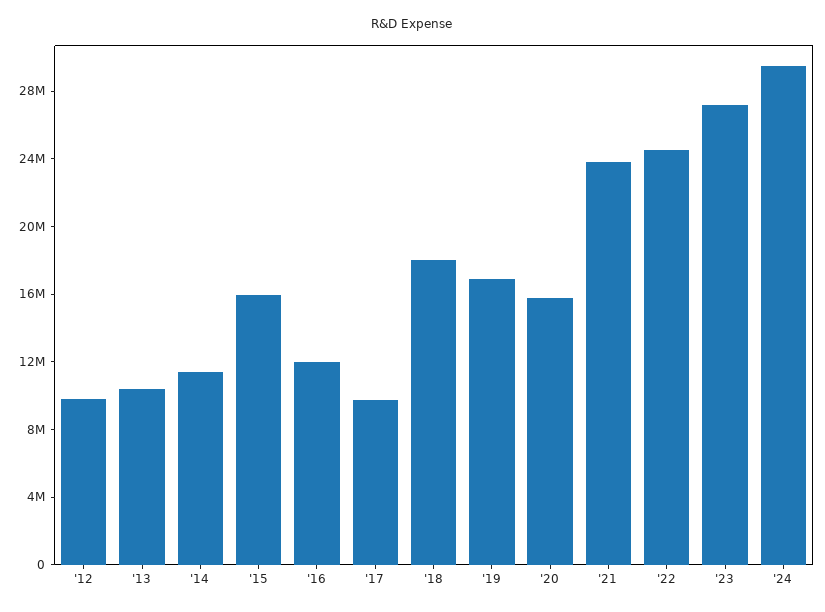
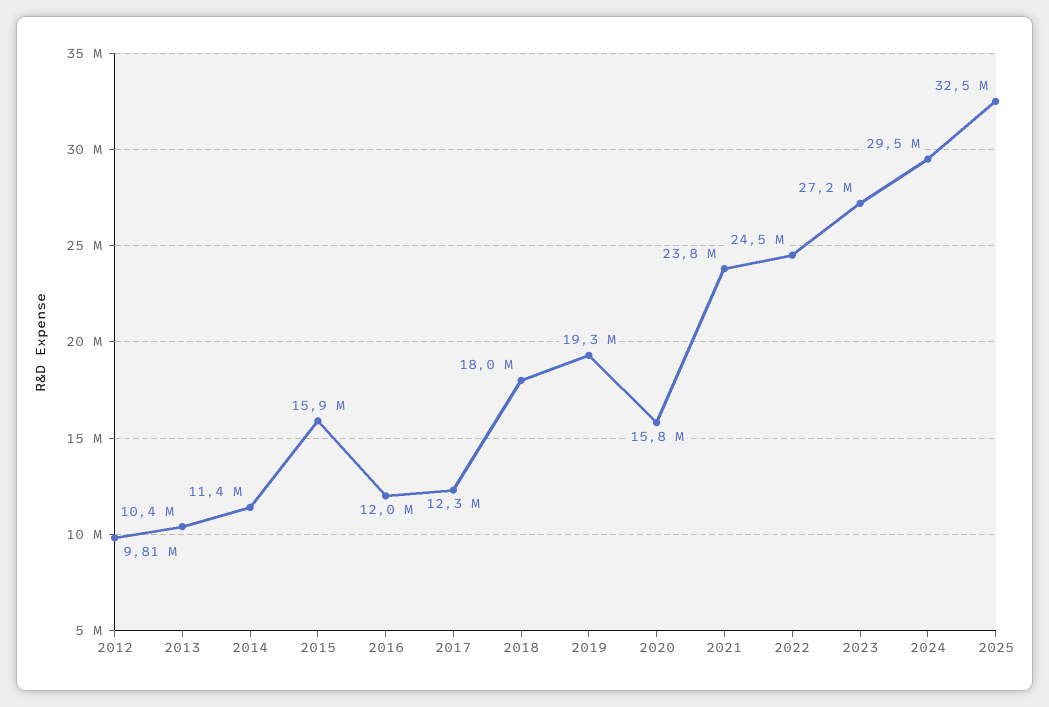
'17: 10000000 -> 12300000
'19: 17000000 -> 19300000
2025: none -> 32500000

